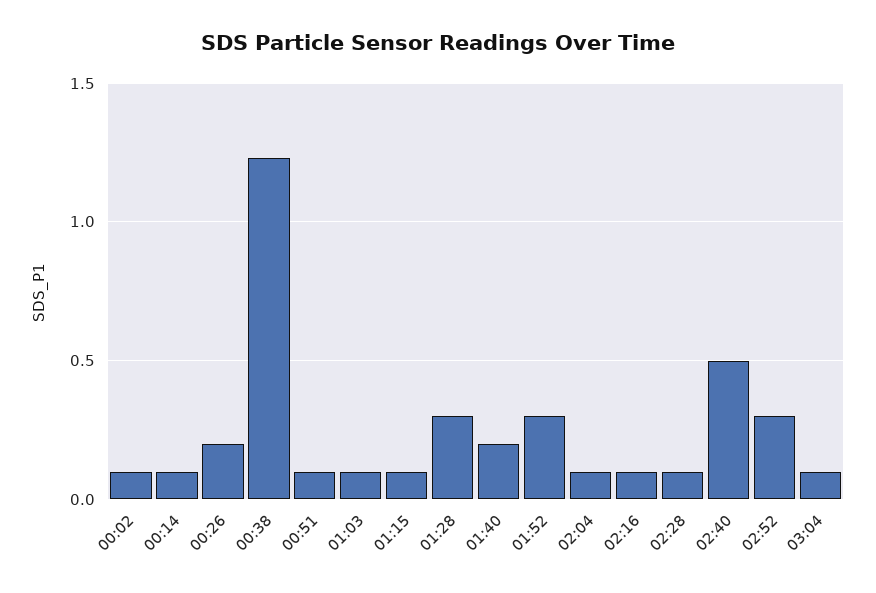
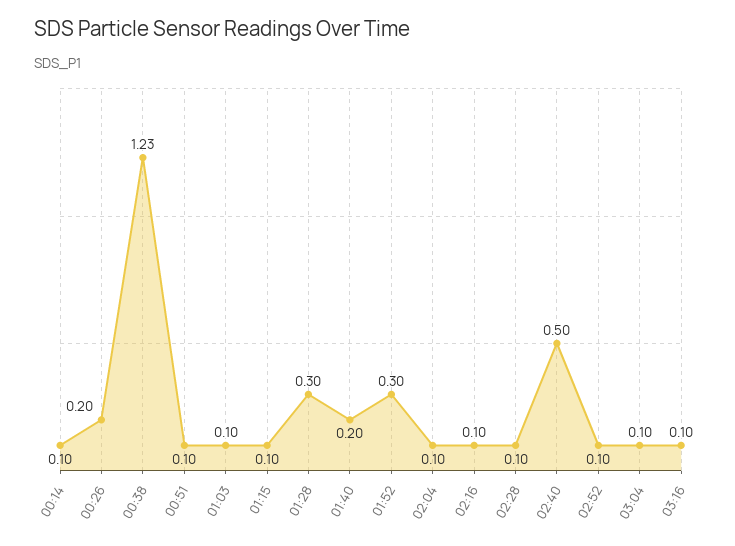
00:02: 0.1 -> none
02:52: 0.3 -> 0.1
03:16: none -> 0.1

